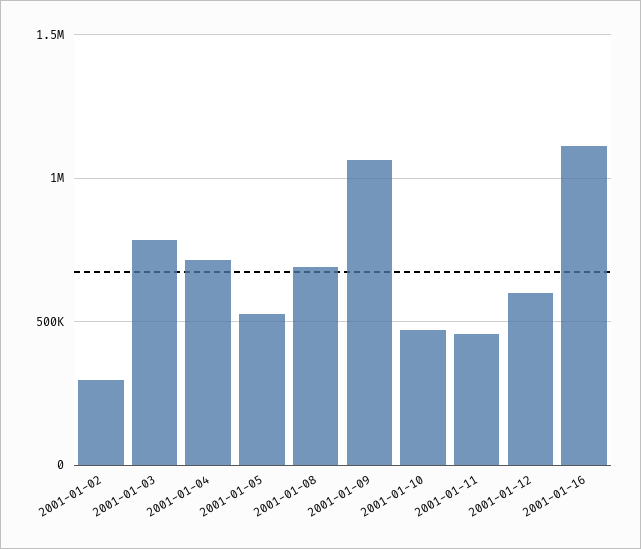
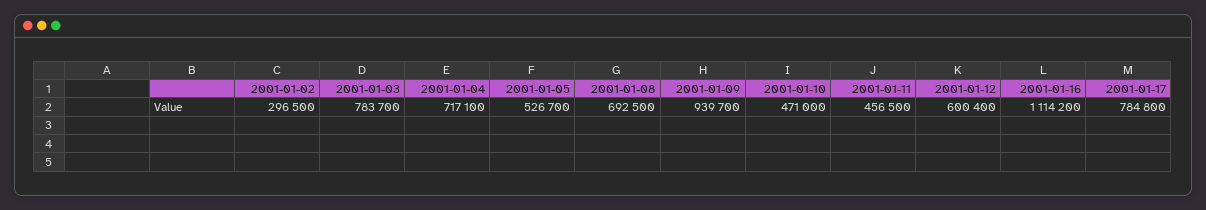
2001-01-09: 1050000 -> 939700
2001-01-17: none -> 784800

